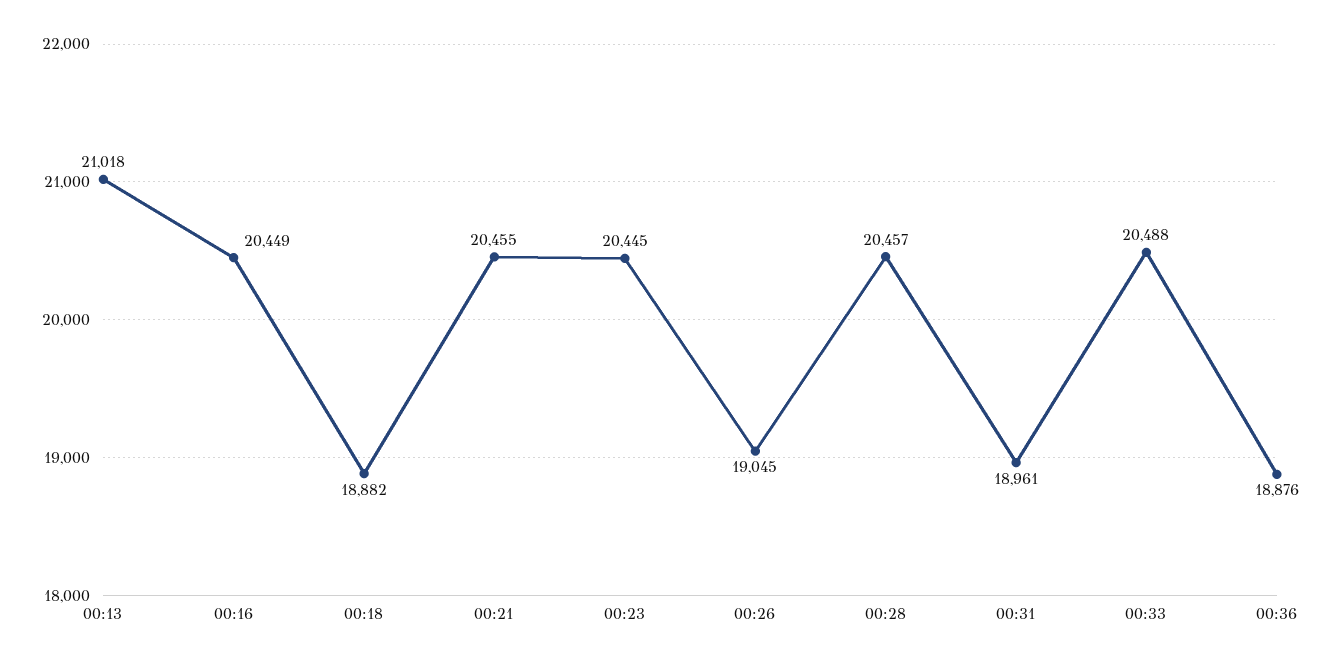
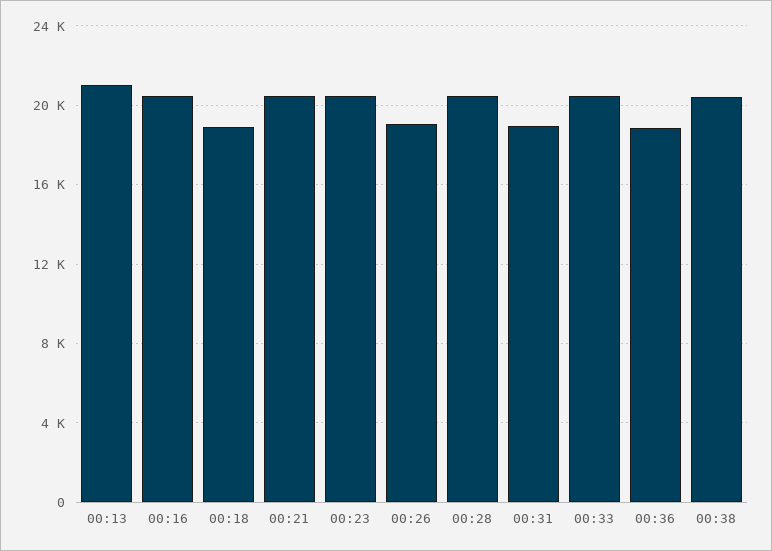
00:38: none -> 20500

